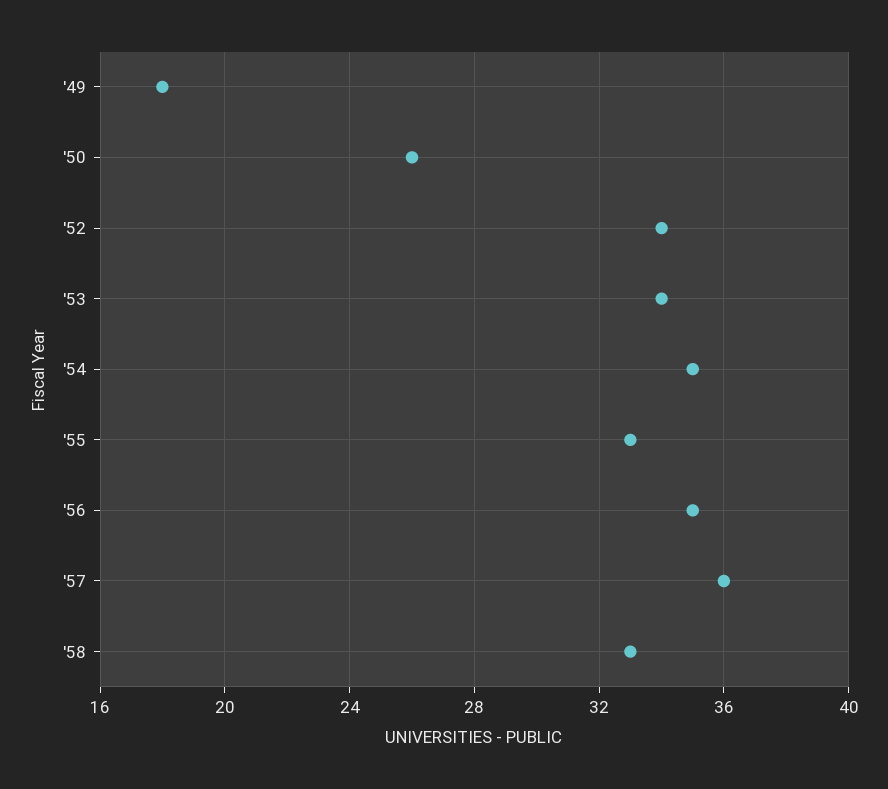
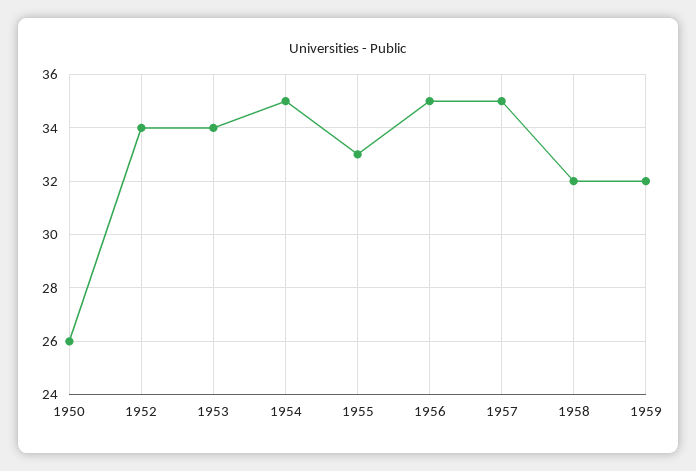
'49: 18 -> none
'57: 36 -> 35
'58: 33 -> 32
1959: none -> 32

